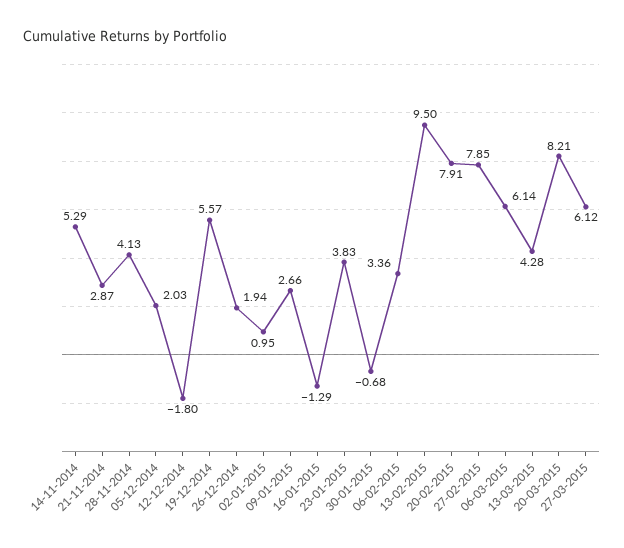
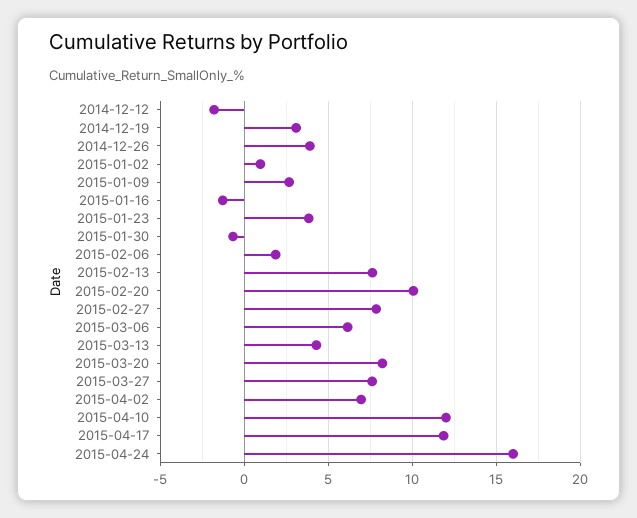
14-11-2014: 5.29 -> none
21-11-2014: 2.87 -> none
28-11-2014: 4.13 -> none
05-12-2014: 2.03 -> none
19-12-2014: 5.57 -> 3
26-12-2014: 1.94 -> 4
06-02-2015: 3.36 -> 2
13-02-2015: 9.5 -> 7.5
20-02-2015: 7.91 -> 10
27-03-2015: 6.12 -> 7.5
2015-04-02: none -> 7
2015-04-10: none -> 12
2015-04-17: none -> 12
2015-04-24: none -> 16

